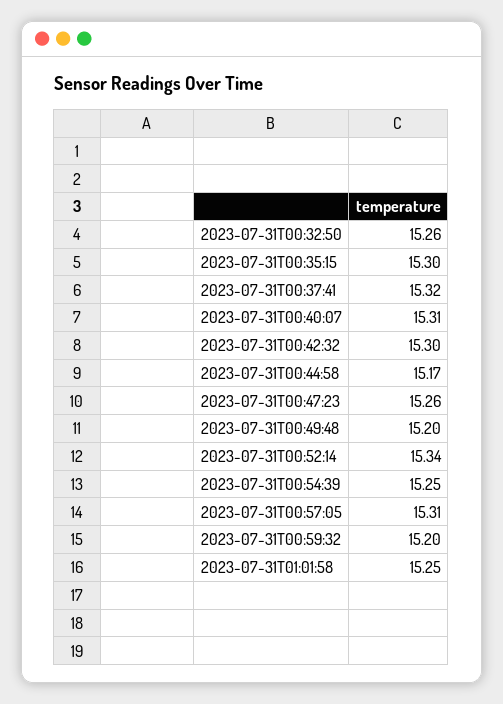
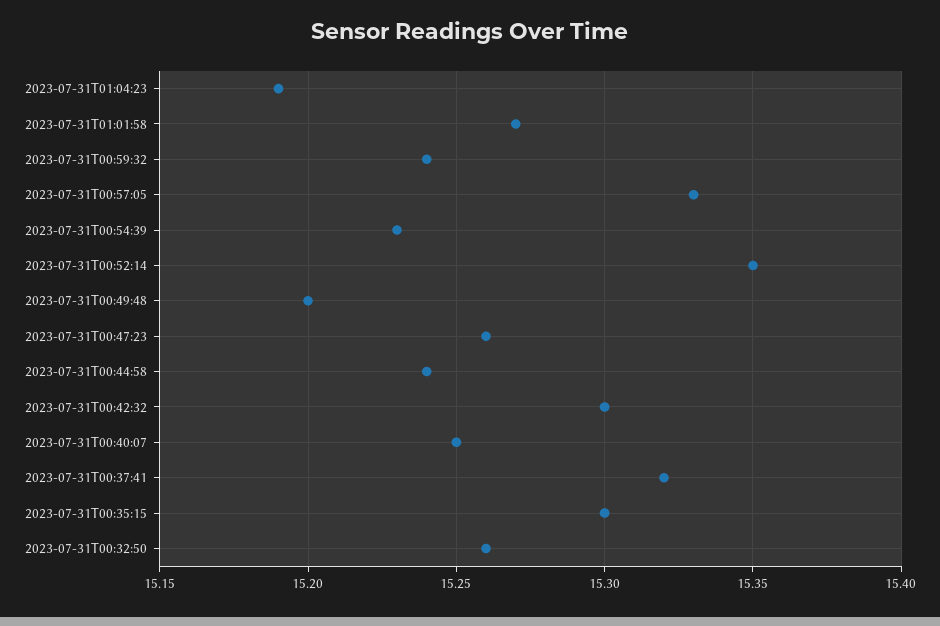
2023-07-31T00:40:07: 15.31 -> 15.25
2023-07-31T00:44:58: 15.17 -> 15.24
2023-07-31T00:52:14: 15.34 -> 15.35
2023-07-31T00:54:39: 15.25 -> 15.23
2023-07-31T00:57:05: 15.31 -> 15.33
2023-07-31T00:59:32: 15.2 -> 15.24
2023-07-31T01:01:58: 15.25 -> 15.27
2023-07-31T01:04:23: none -> 15.19

